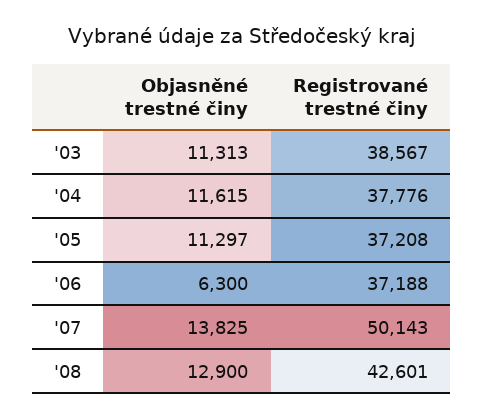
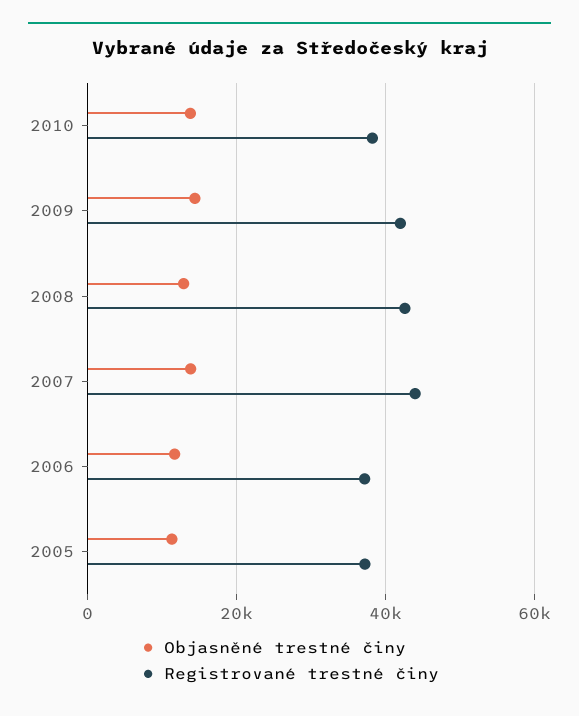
Objasněné trestné činy, '03: 11313 -> none
Registrované trestné činy, '03: 38567 -> none
Objasněné trestné činy, '04: 11615 -> none
Registrované trestné činy, '04: 37776 -> none
Objasněné trestné činy, '06: 6300 -> 12000
Registrované trestné činy, '07: 50143 -> 44000
Objasněné trestné činy, 2010: none -> 14000
Registrované trestné činy, 2010: none -> 38000
Objasněné trestné činy, 2009: none -> 14000
Registrované trestné činy, 2009: none -> 42000

